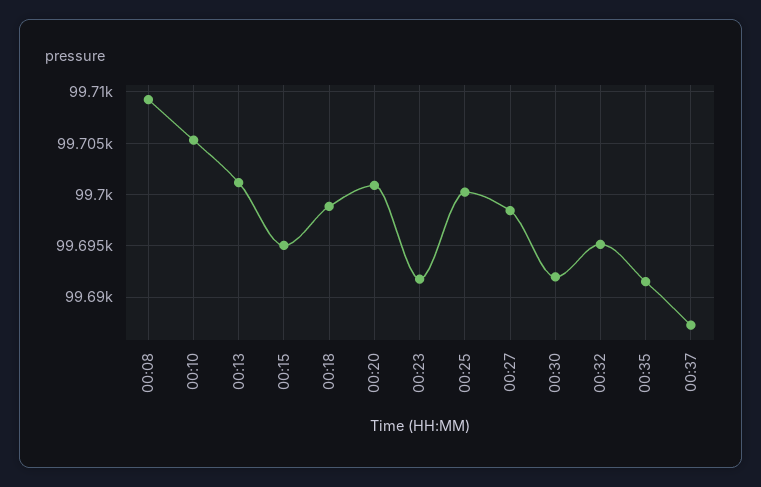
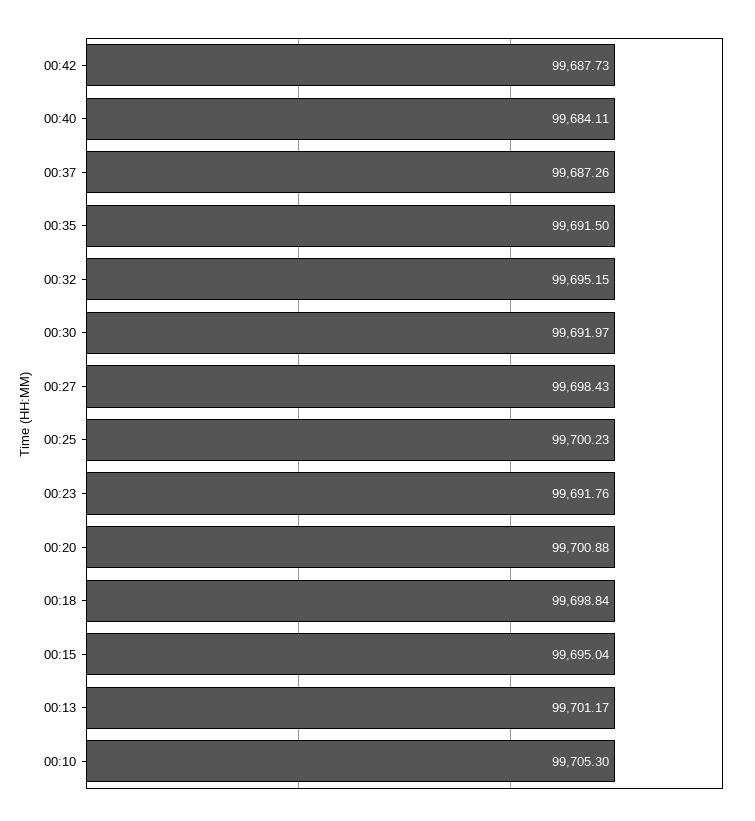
00:08: 99709 -> none
00:42: none -> 99687.73
00:40: none -> 99684.11

